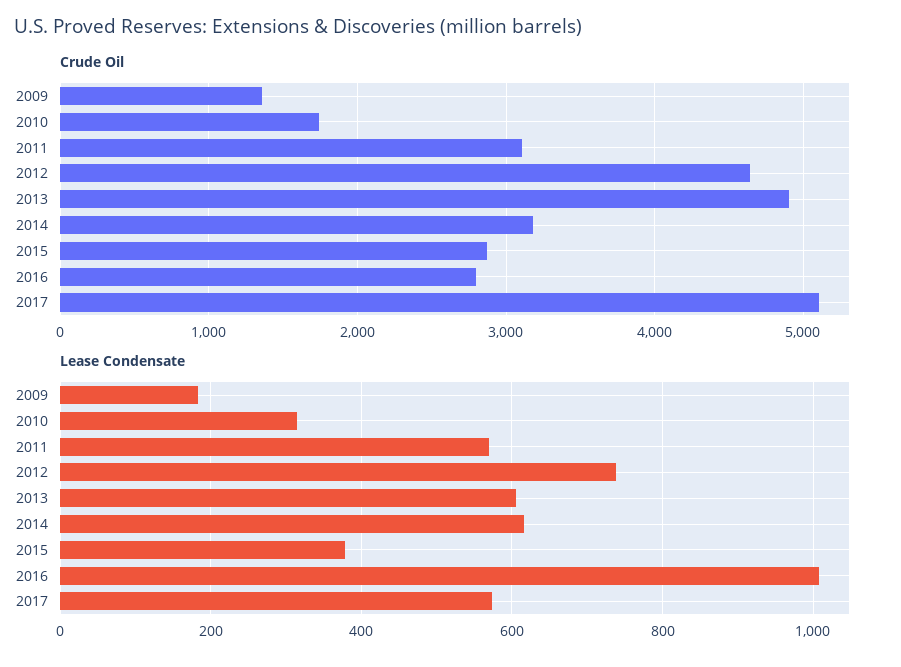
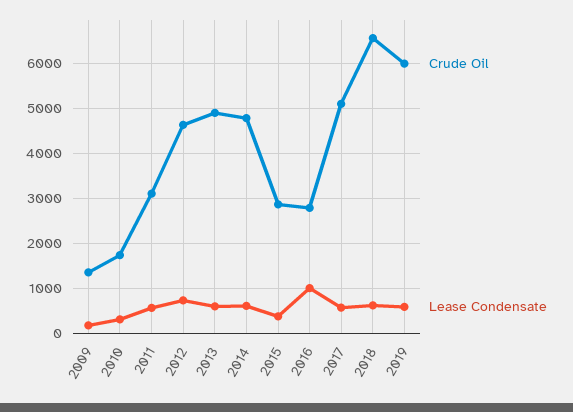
Crude Oil, 2014: 3200 -> 4800
Crude Oil, 2018: none -> 6600
Lease Condensate, 2018: none -> 600
Crude Oil, 2019: none -> 6000
Lease Condensate, 2019: none -> 600

